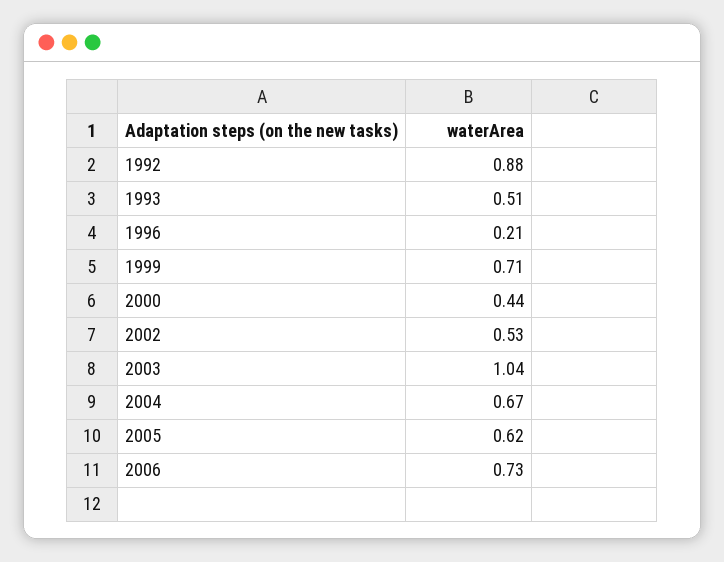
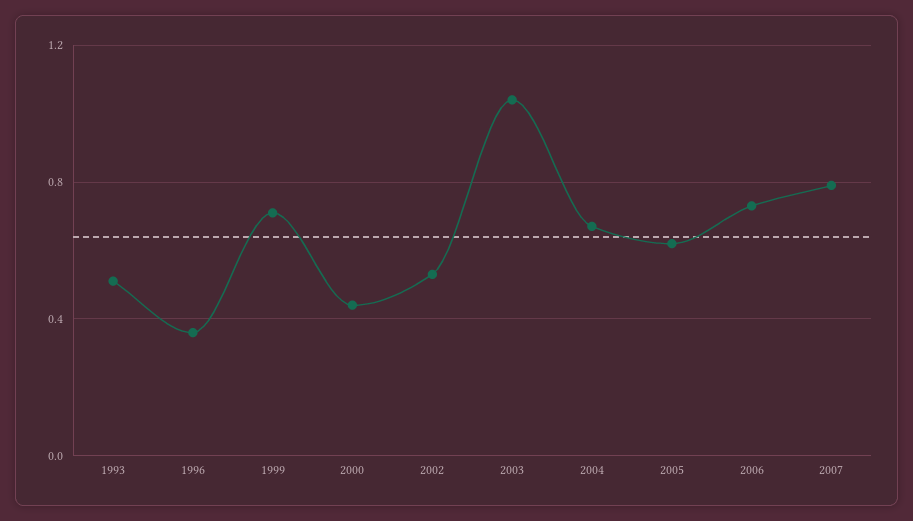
1992: 0.88 -> none
1996: 0.21 -> 0.35
2007: none -> 0.8

